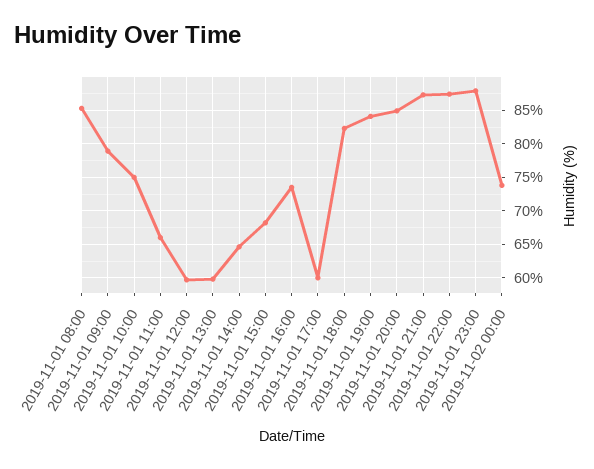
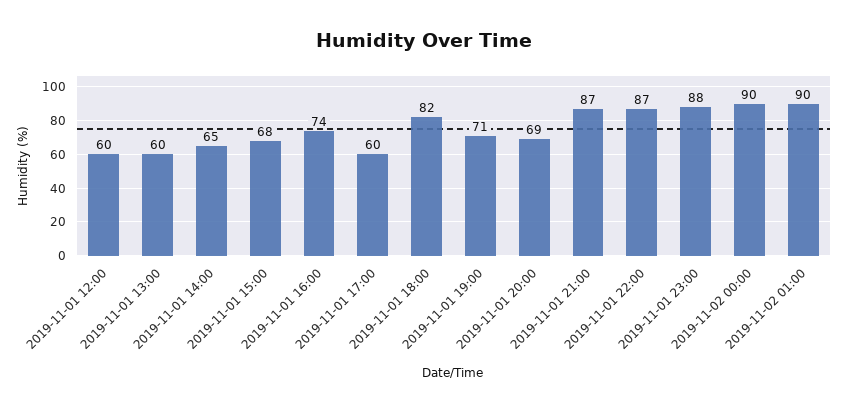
2019-11-01 08:00: 85 -> none
2019-11-01 09:00: 79 -> none
2019-11-01 10:00: 75 -> none
2019-11-01 11:00: 66 -> none
2019-11-01 19:00: 84 -> 71
2019-11-01 20:00: 85 -> 69
2019-11-02 00:00: 74 -> 90
2019-11-02 01:00: none -> 90

